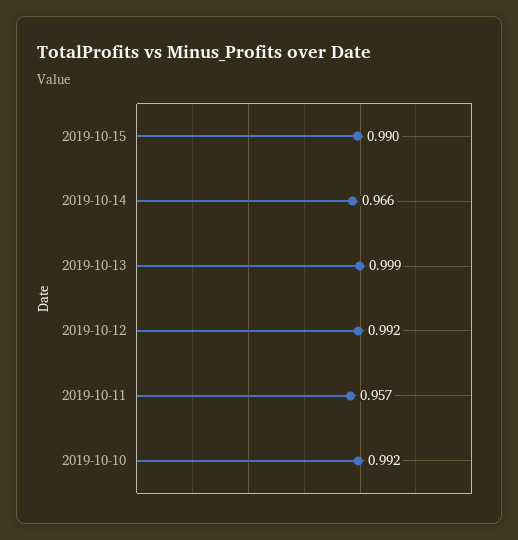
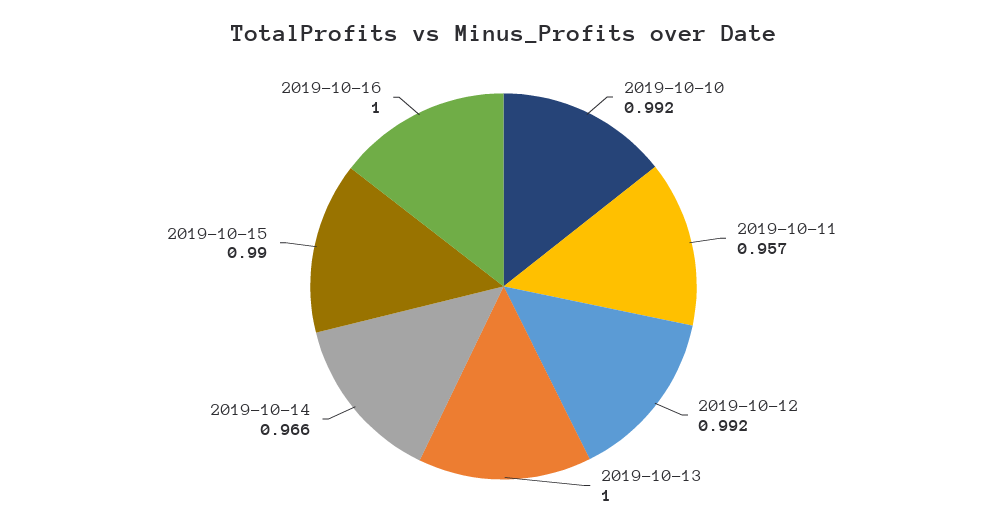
2019-10-13: 0.999 -> 1
2019-10-16: none -> 1

